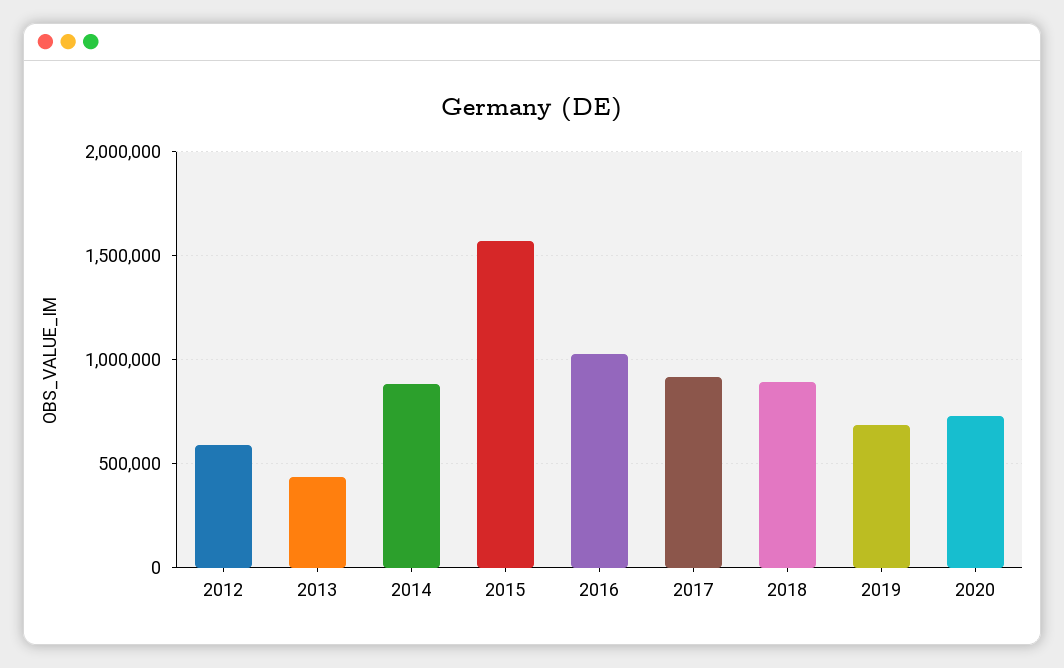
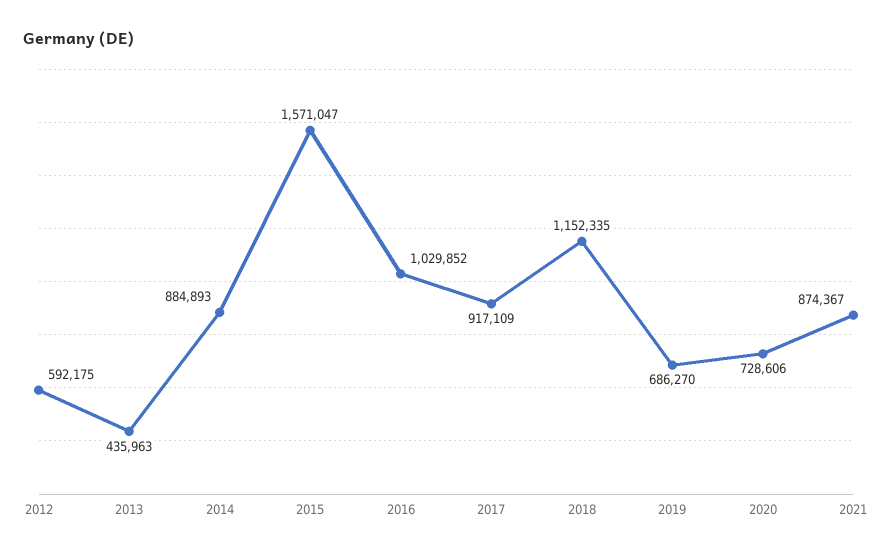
2018: 900000 -> 1152335
2021: none -> 874367

